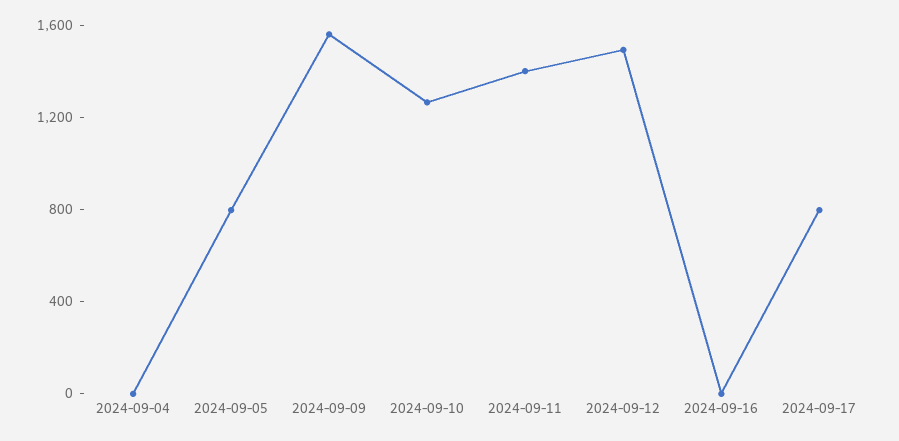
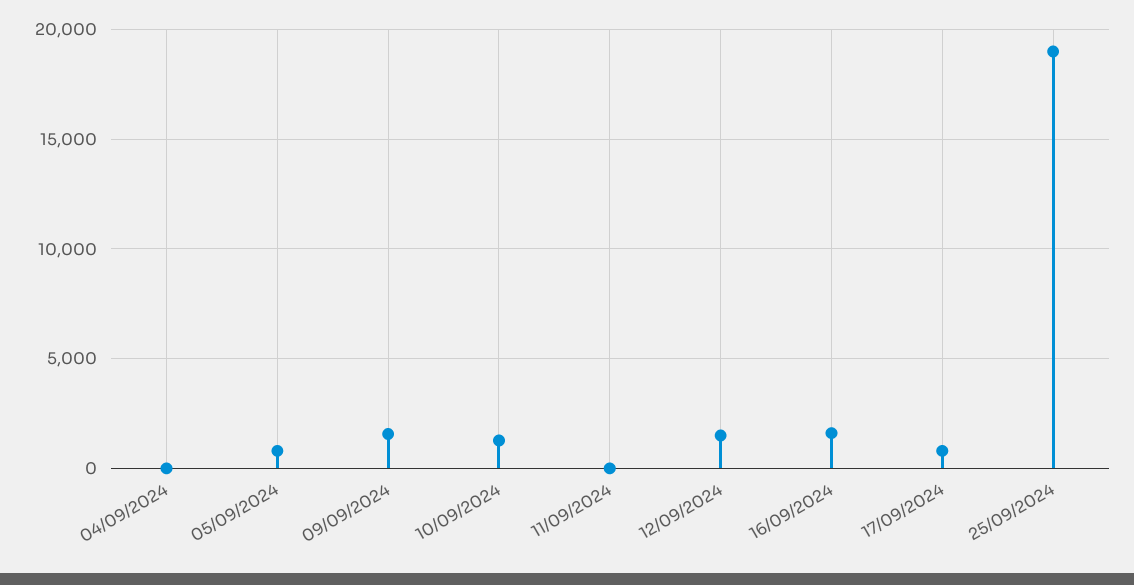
2024-09-11: 1400 -> 0
2024-09-16: 0 -> 1500
25/09/2024: none -> 19000

